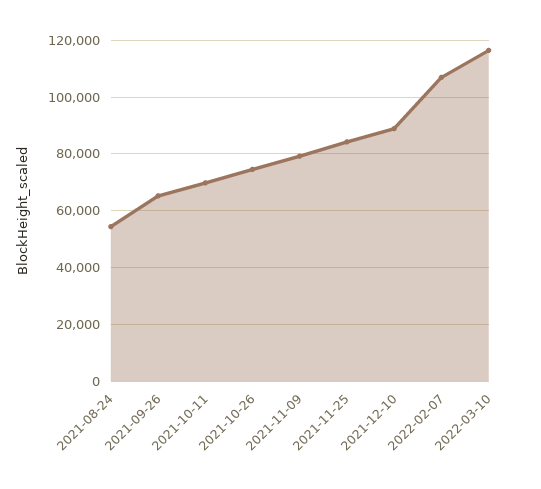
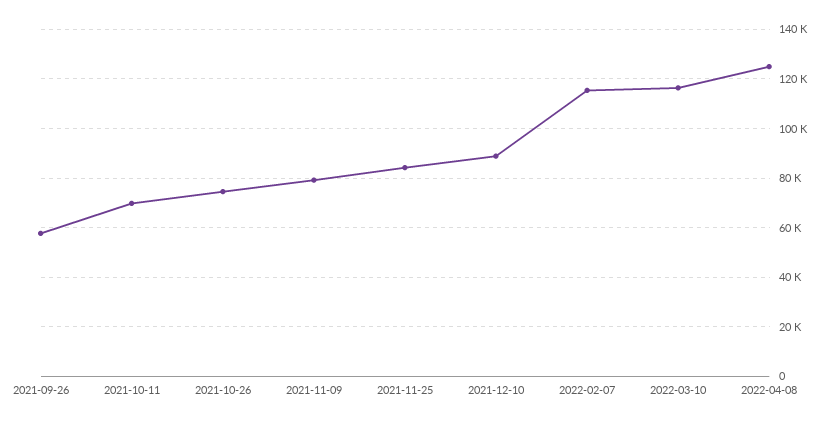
2021-08-24: 55000 -> none
2021-09-26: 65000 -> 57500
2022-02-07: 107500 -> 115000
2022-04-08: none -> 125000

